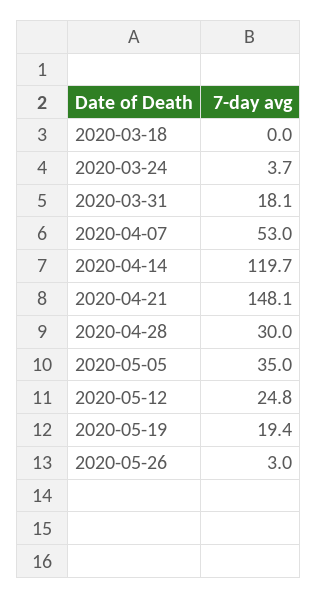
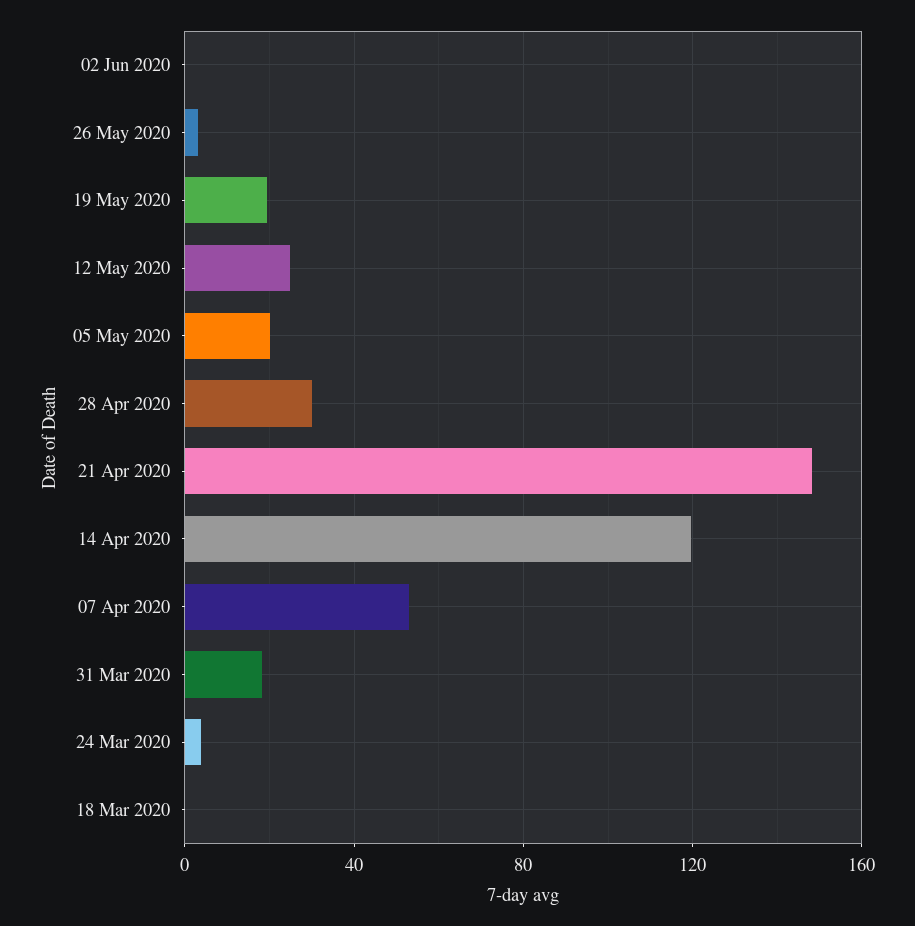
2020-05-05: 35 -> 20
02 Jun 2020: none -> 0

